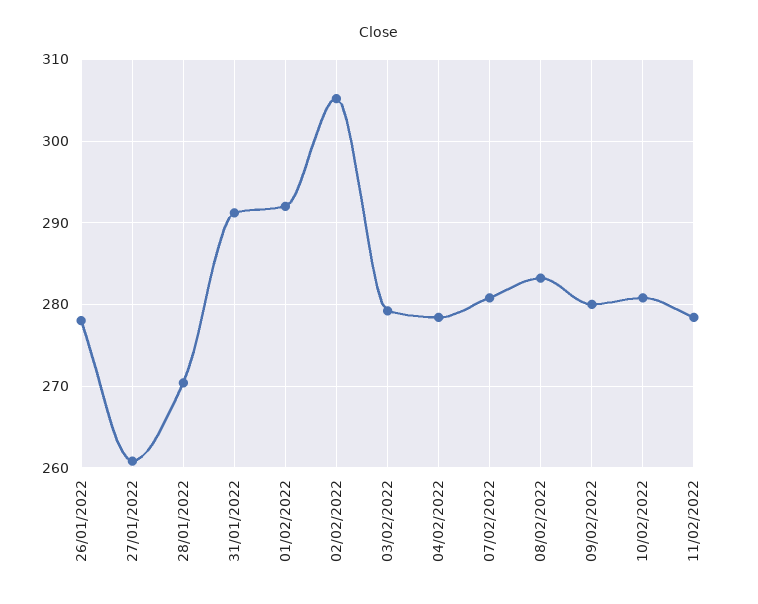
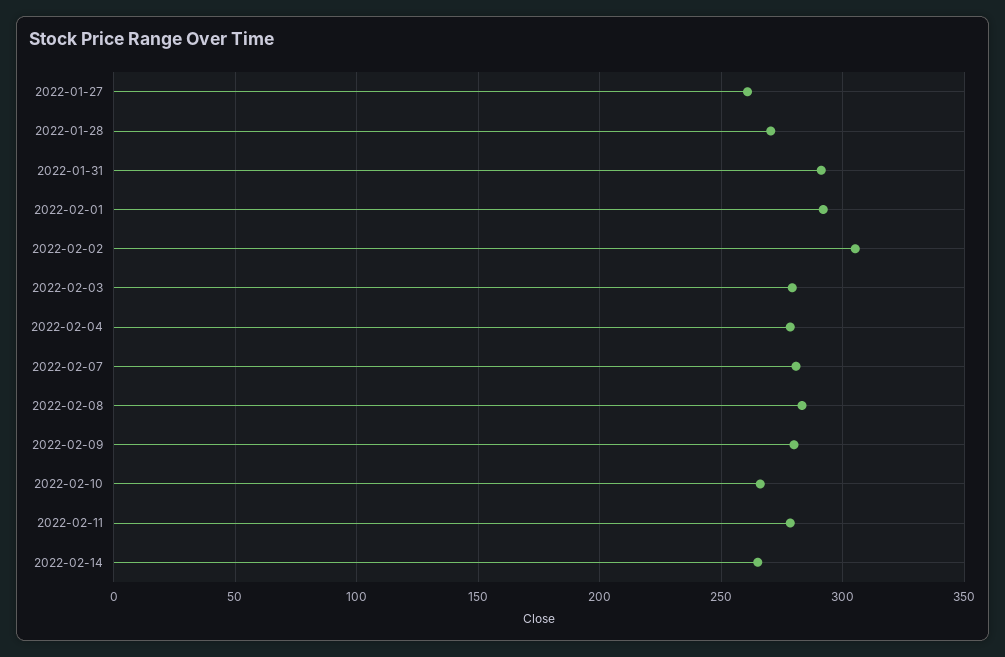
26/01/2022: 278 -> none
10/02/2022: 281 -> 265
2022-02-14: none -> 265

